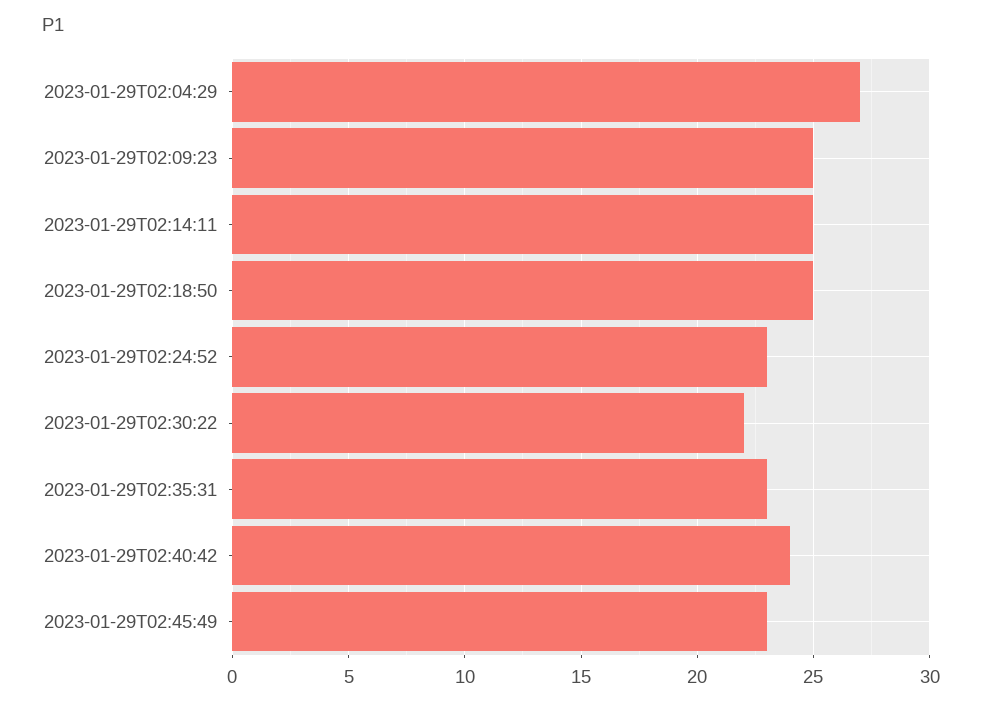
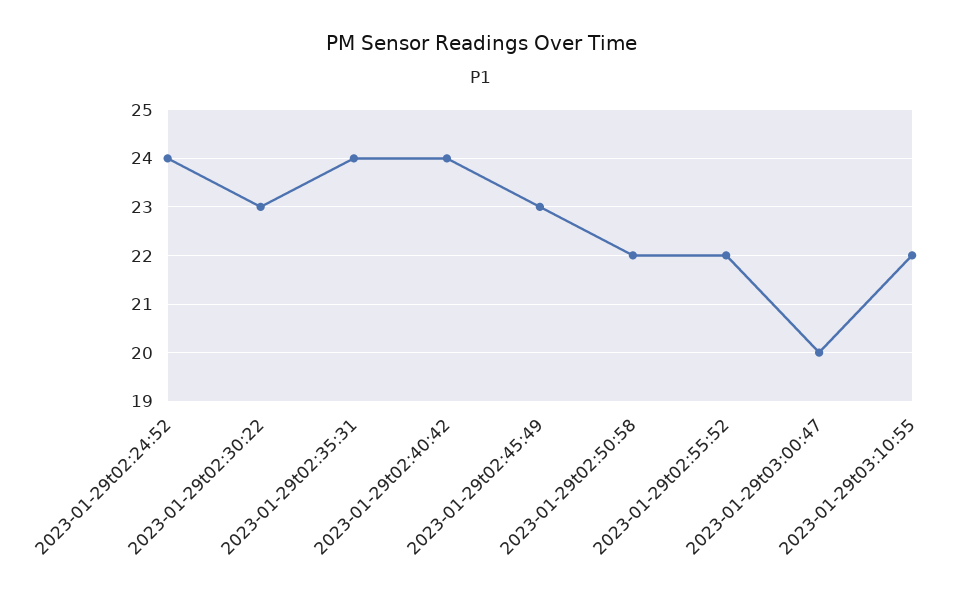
2023-01-29T02:04:29: 27 -> none
2023-01-29T02:09:23: 25 -> none
2023-01-29T02:14:11: 25 -> none
2023-01-29T02:18:50: 25 -> none
2023-01-29T02:24:52: 23 -> 24
2023-01-29T02:30:22: 22 -> 23
2023-01-29T02:35:31: 23 -> 24
2023-01-29t02:50:58: none -> 22
2023-01-29t02:55:52: none -> 22
2023-01-29t03:00:47: none -> 20
2023-01-29t03:10:55: none -> 22

